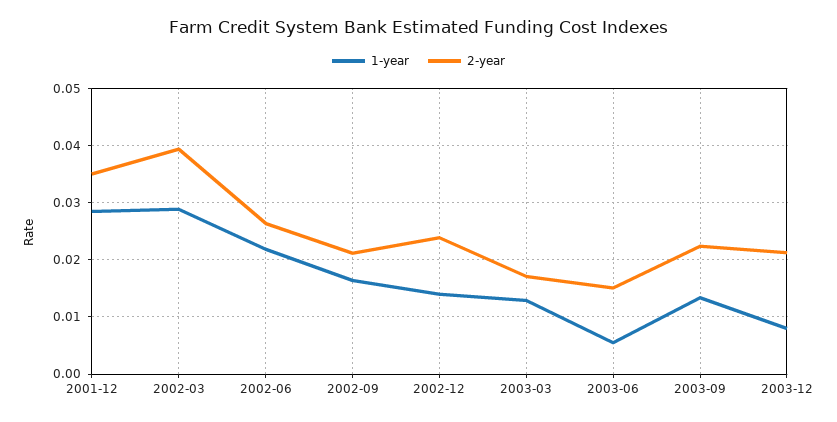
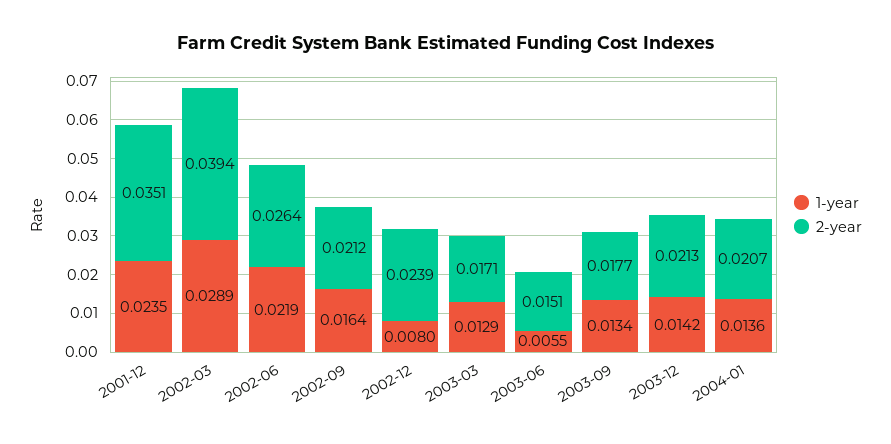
1-year, 2001-12: 0.028 -> 0.0235
1-year, 2002-12: 0.014 -> 0.008
2-year, 2003-09: 0.022 -> 0.0177
1-year, 2003-12: 0.008 -> 0.0142
1-year, 2004-01: none -> 0.0136
2-year, 2004-01: none -> 0.0207

